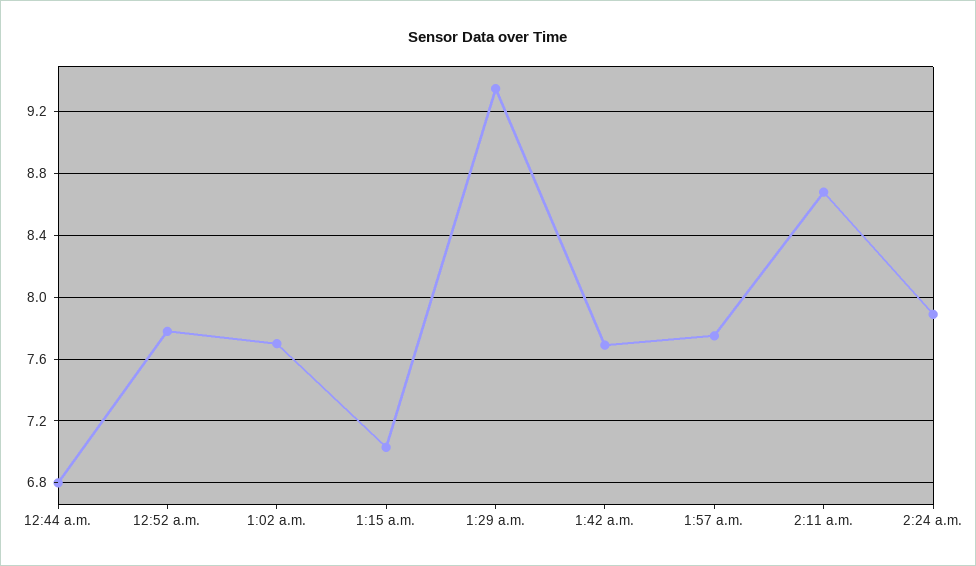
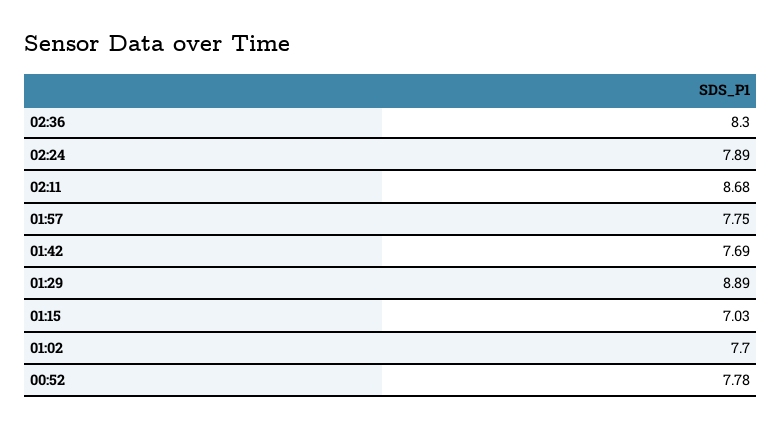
12:44 a.m.: 6.8 -> none
1:29 a.m.: 9.35 -> 8.89
02:36: none -> 8.3

